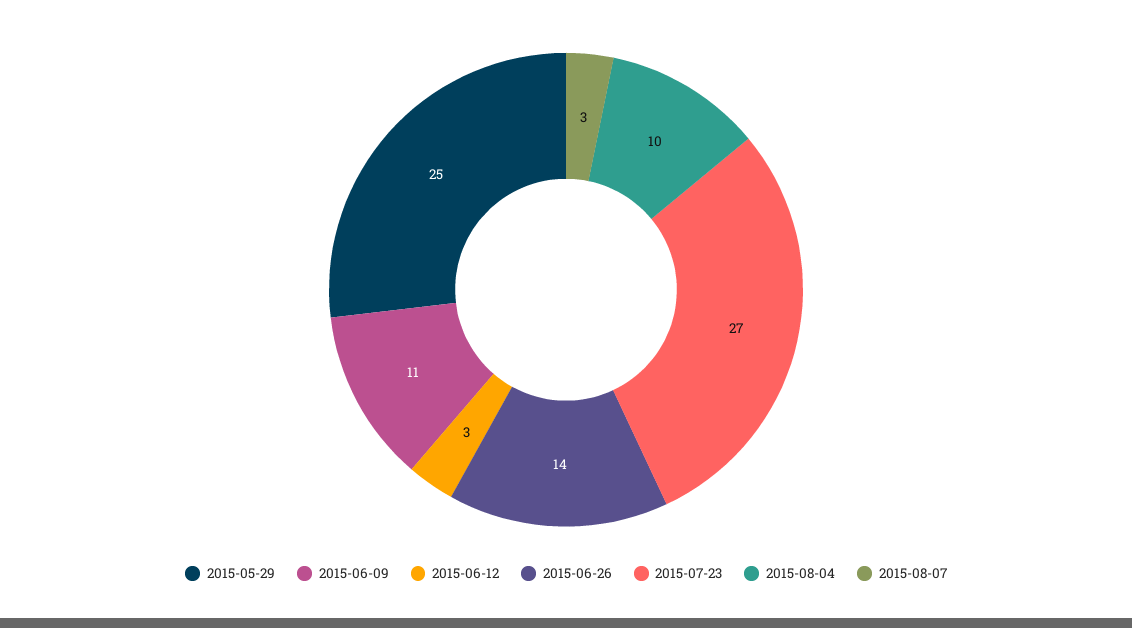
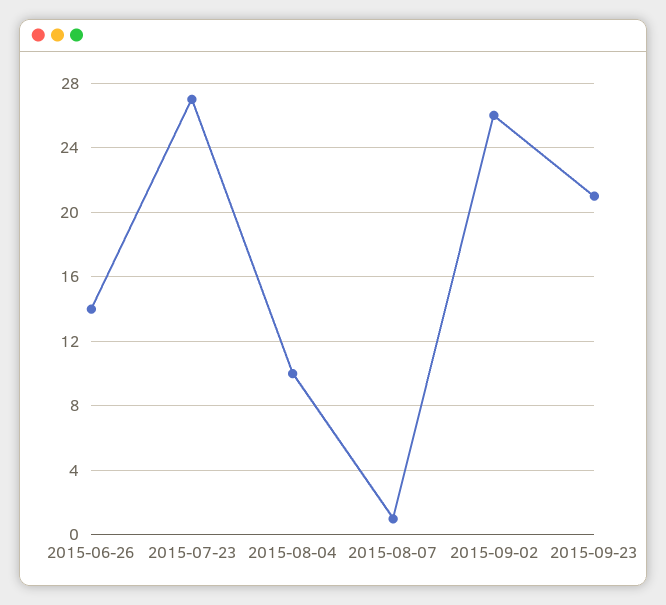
2015-05-29: 25 -> none
2015-06-09: 11 -> none
2015-06-12: 3 -> none
2015-08-07: 3 -> 1
2015-09-02: none -> 26
2015-09-23: none -> 21

